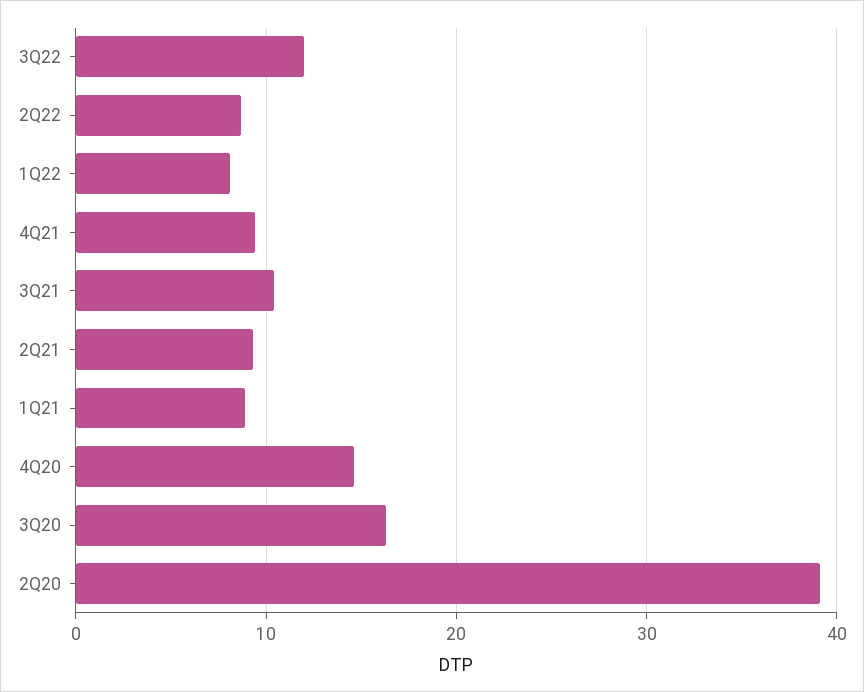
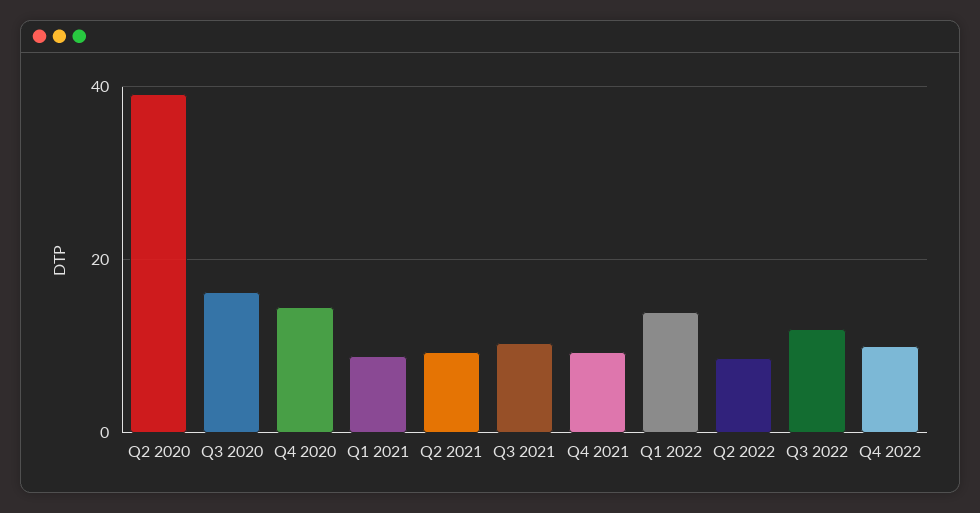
1Q22: 8 -> 14
Q4 2022: none -> 10

